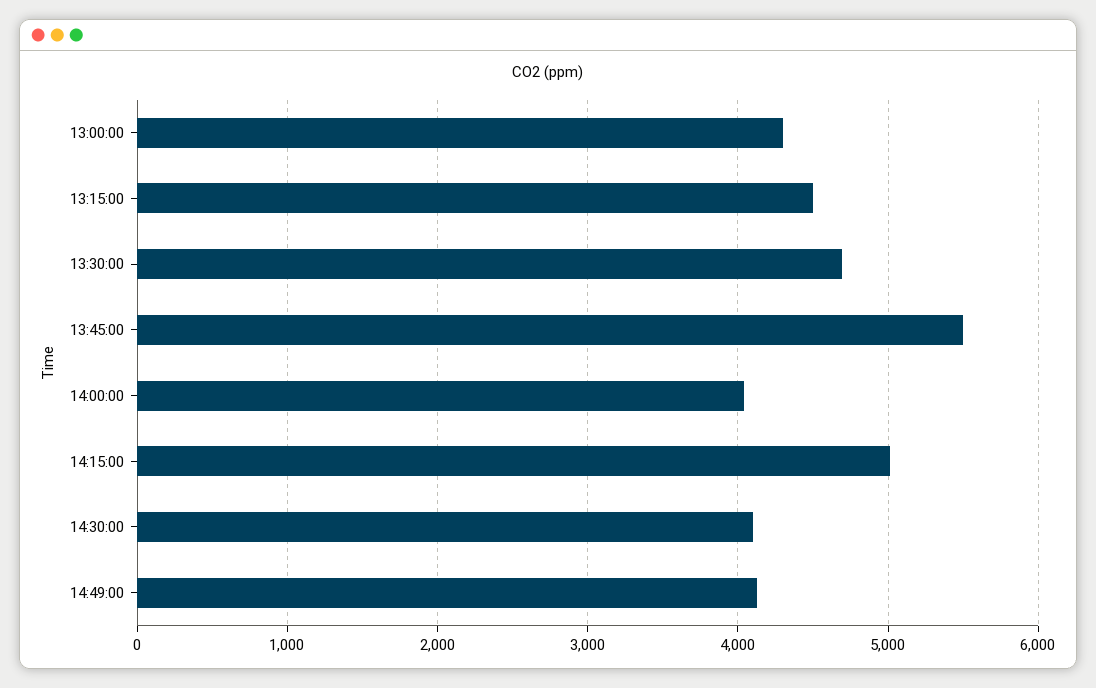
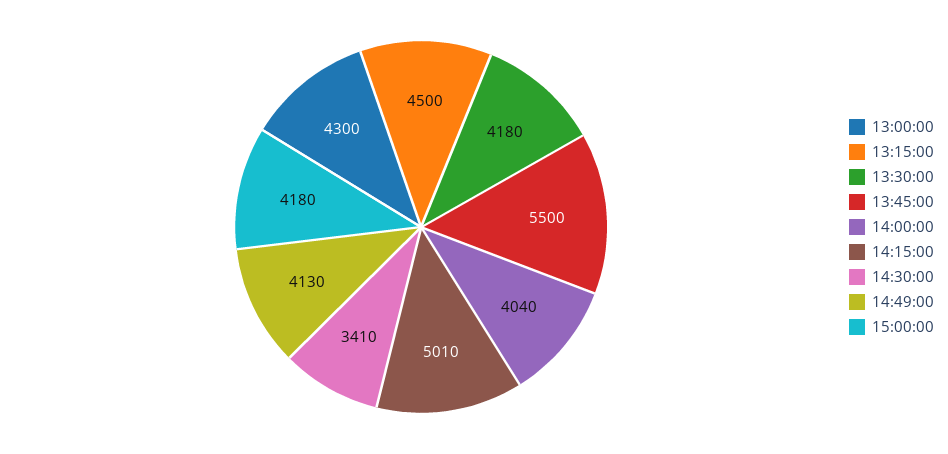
13:30:00: 4700 -> 4180
14:30:00: 4100 -> 3410
15:00:00: none -> 4180

